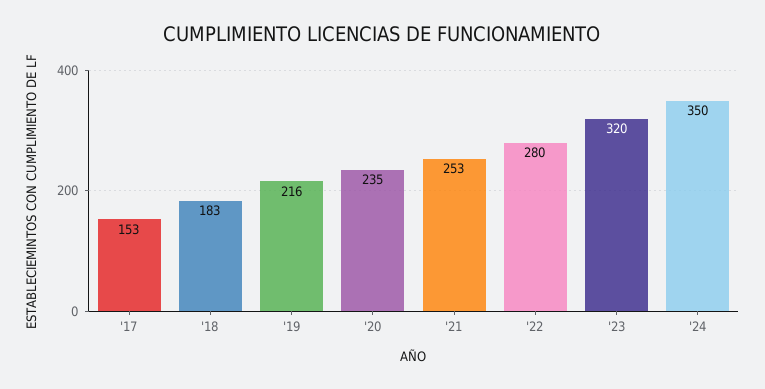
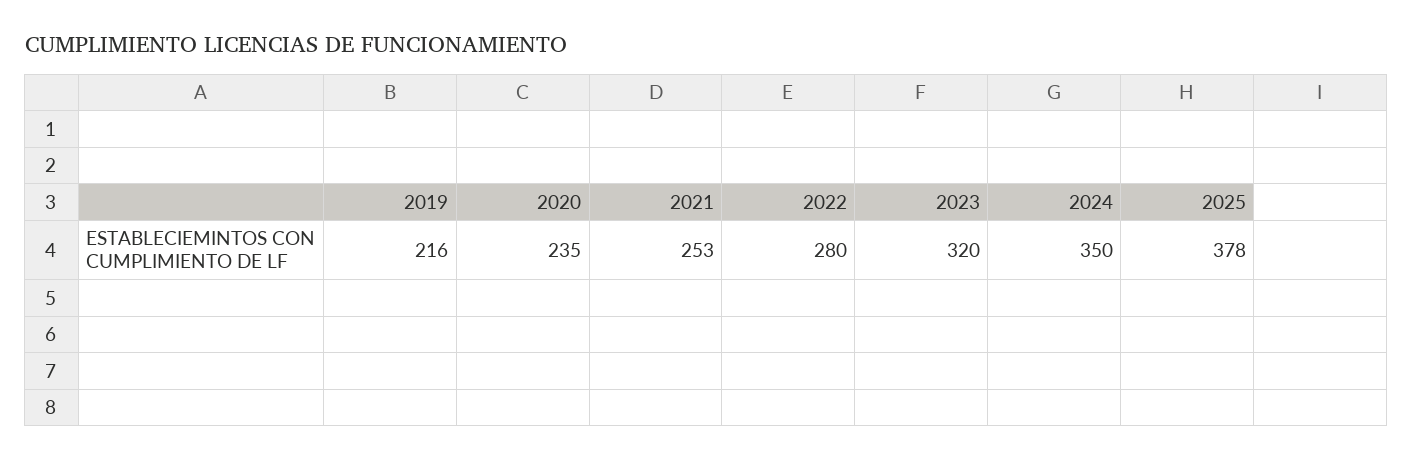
'17: 153 -> none
'18: 183 -> none
2025: none -> 378

